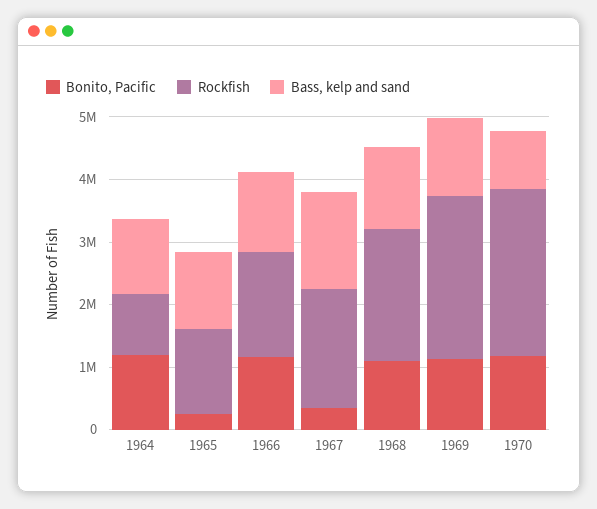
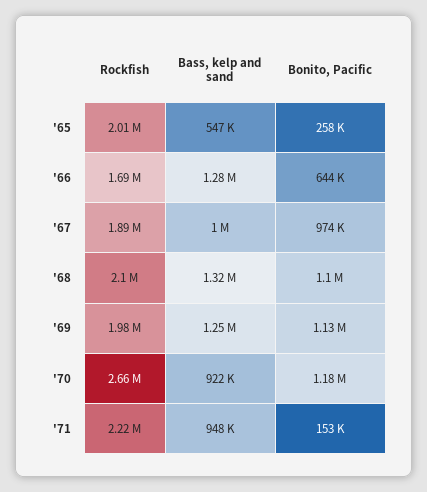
Bonito, Pacific, 1964: 1200000 -> none
Rockfish, 1964: 1000000 -> none
Bass, kelp and sand, 1964: 1200000 -> none
Rockfish, 1965: 1400000 -> 2010000
Bass, kelp and sand, 1965: 1200000 -> 547000
Bonito, Pacific, 1966: 1200000 -> 644000
Bonito, Pacific, 1967: 400000 -> 974000
Bass, kelp and sand, 1967: 1600000 -> 1000000
Rockfish, 1969: 2600000 -> 1980000
Rockfish, '71: none -> 2220000
Bass, kelp and sand, '71: none -> 948000
Bonito, Pacific, '71: none -> 153000

